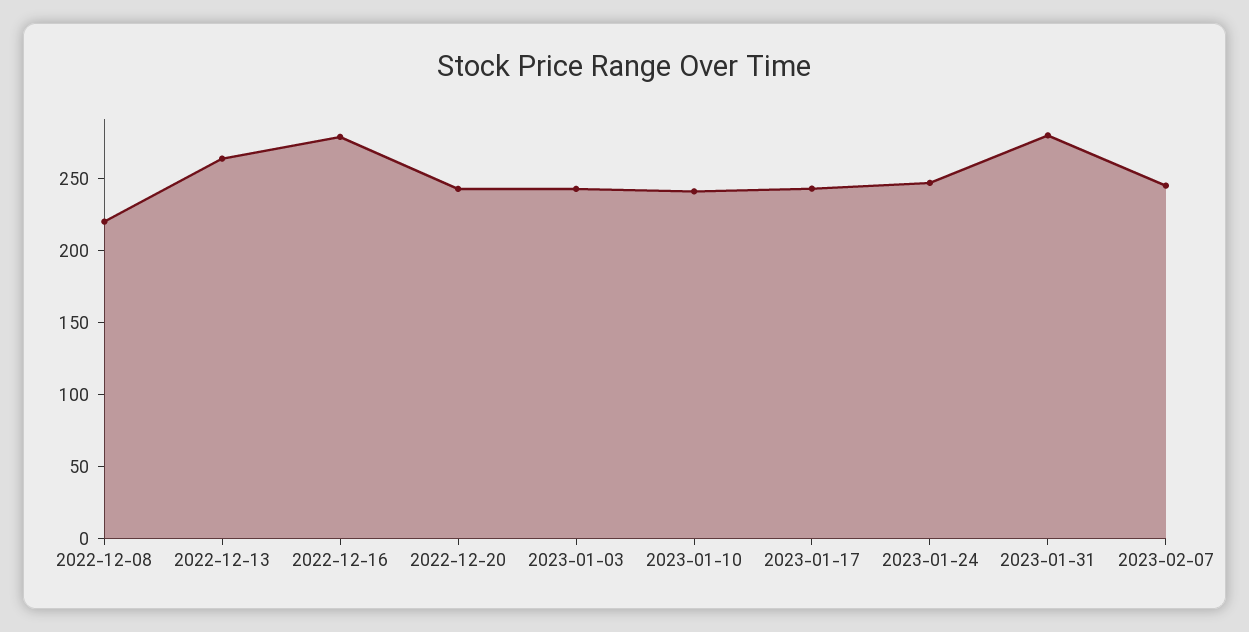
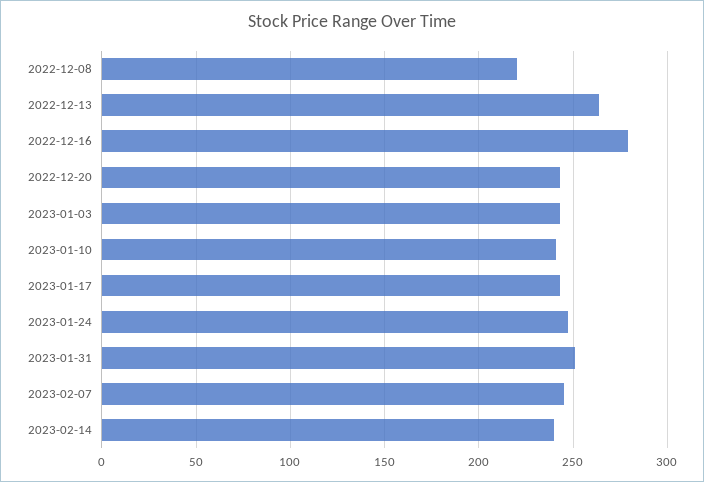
2023-01-31: 280 -> 250
2023-02-14: none -> 240

